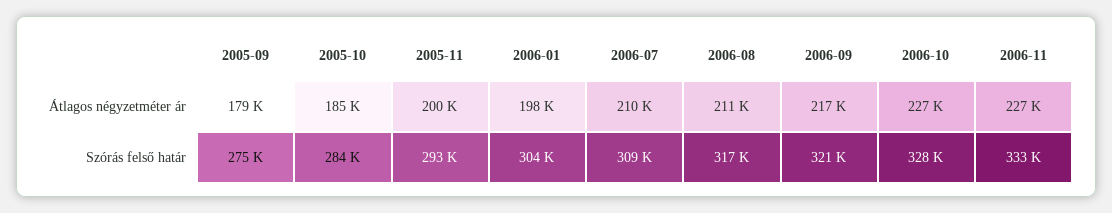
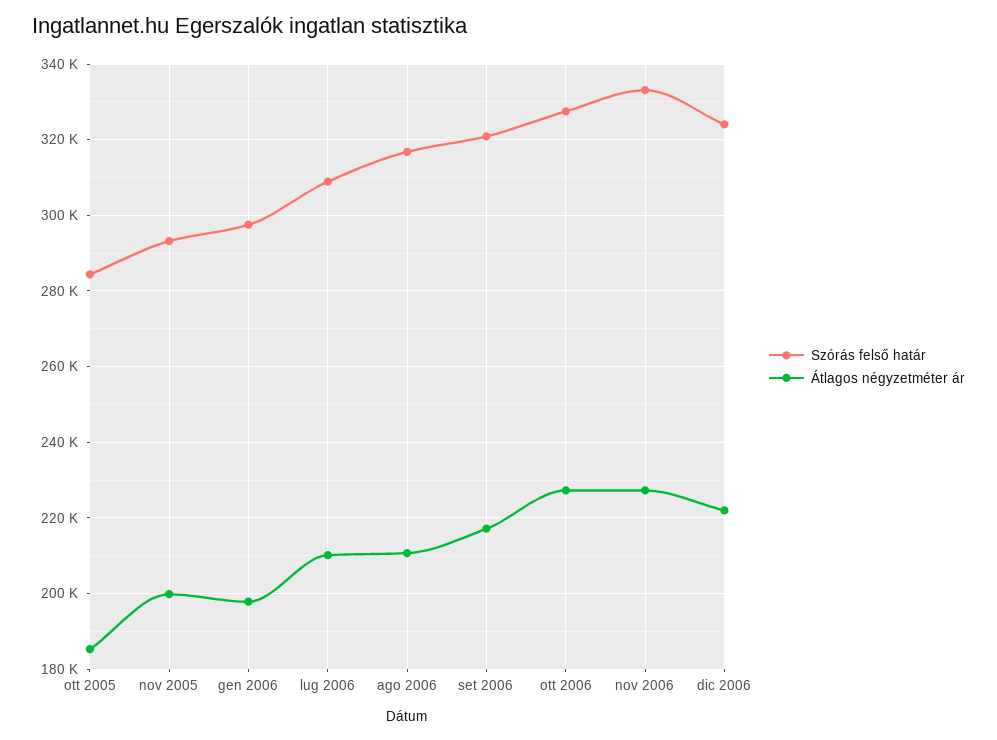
Átlagos négyzetméter ár, 2005-09: 179000 -> none
Szórás felső határ, 2005-09: 275000 -> none
Szórás felső határ, 2006-01: 304000 -> 298000
Szórás felső határ, dic 2006: none -> 324000
Átlagos négyzetméter ár, dic 2006: none -> 222000

